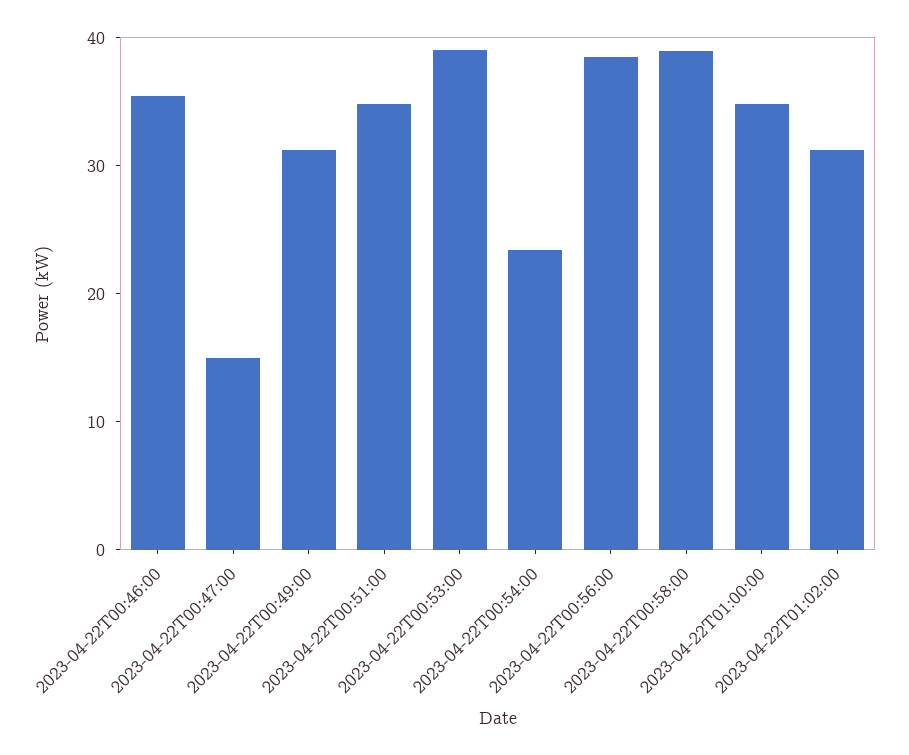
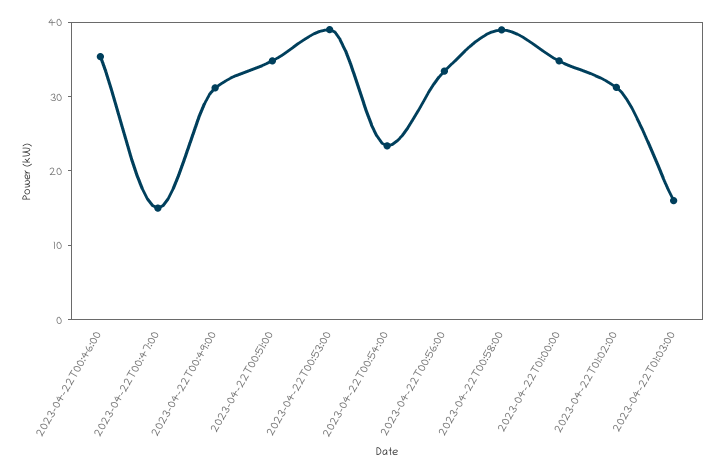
2023-04-22T00:56:00: 38 -> 34
2023-04-22T01:03:00: none -> 16

